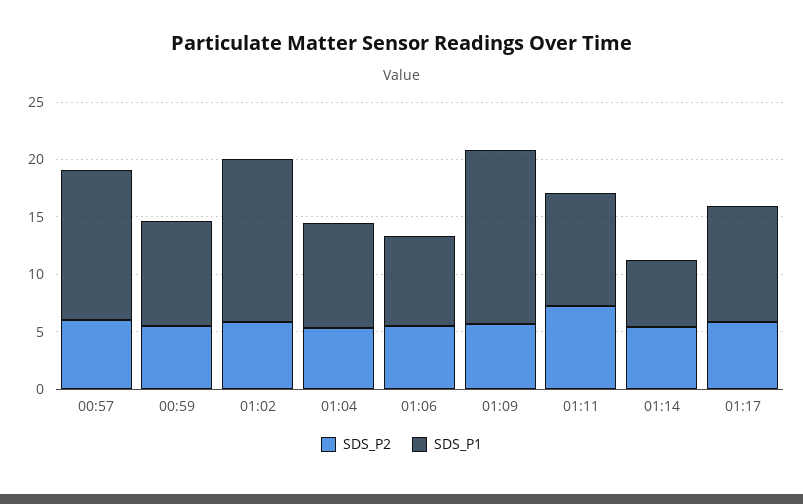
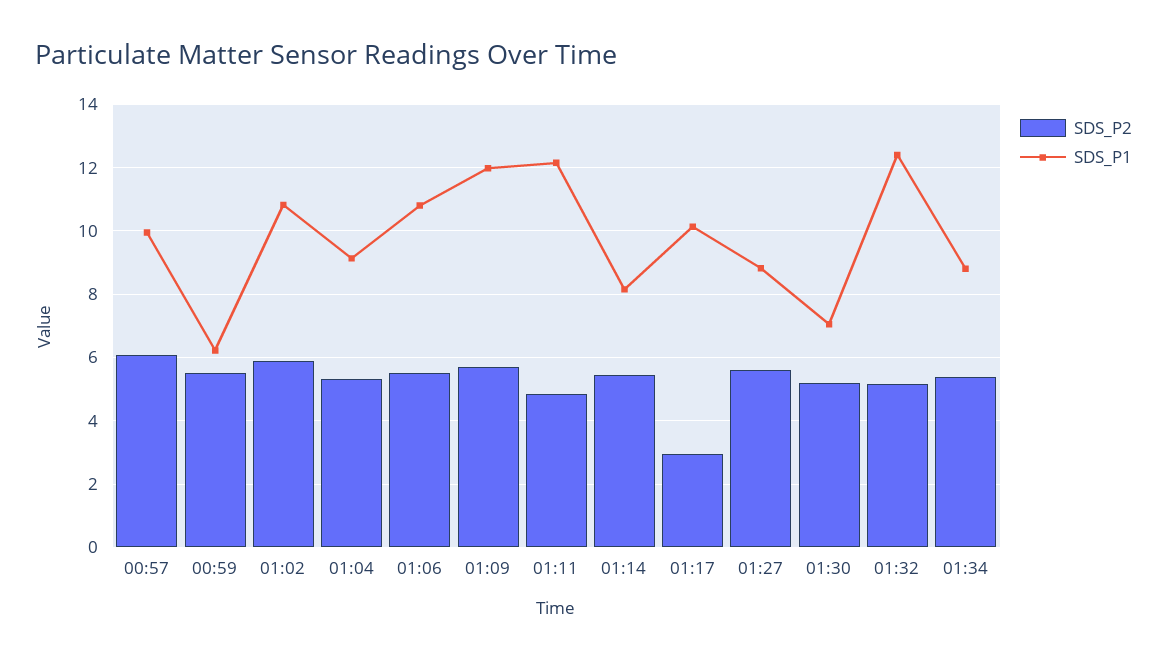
SDS_P1, 00:57: 13 -> 10
SDS_P1, 00:59: 9 -> 6.2
SDS_P1, 01:02: 14 -> 10.8
SDS_P1, 01:06: 8 -> 10.8
SDS_P1, 01:09: 15 -> 12
SDS_P2, 01:11: 7 -> 4.8
SDS_P1, 01:11: 10 -> 12.2
SDS_P1, 01:14: 6 -> 8.2
SDS_P2, 01:17: 6 -> 3
SDS_P2, 01:27: none -> 5.6
SDS_P1, 01:27: none -> 8.8
SDS_P2, 01:30: none -> 5.2
SDS_P1, 01:30: none -> 7
SDS_P2, 01:32: none -> 5.2
SDS_P1, 01:32: none -> 12.4
SDS_P2, 01:34: none -> 5.4
SDS_P1, 01:34: none -> 8.8

